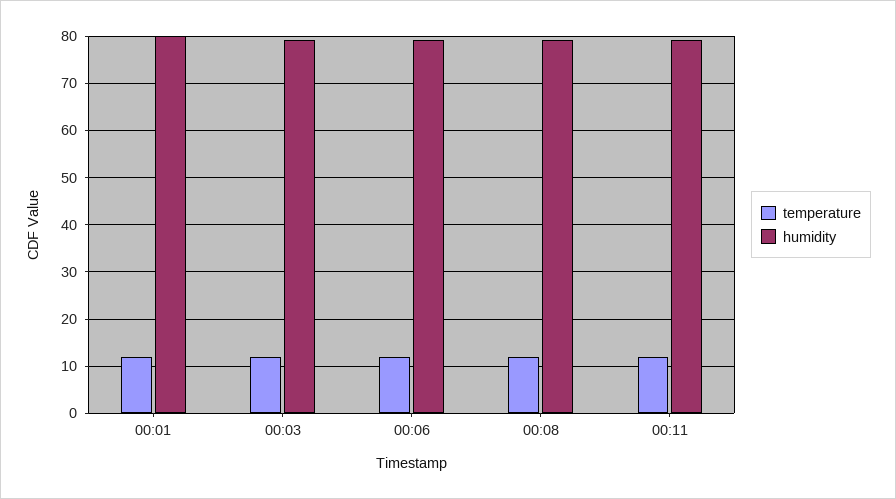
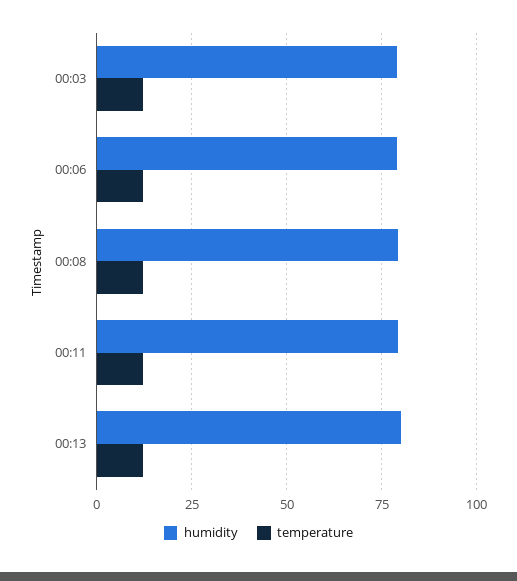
temperature, 00:01: 12 -> none
humidity, 00:01: 80 -> none
humidity, 00:13: none -> 80
temperature, 00:13: none -> 12.5

